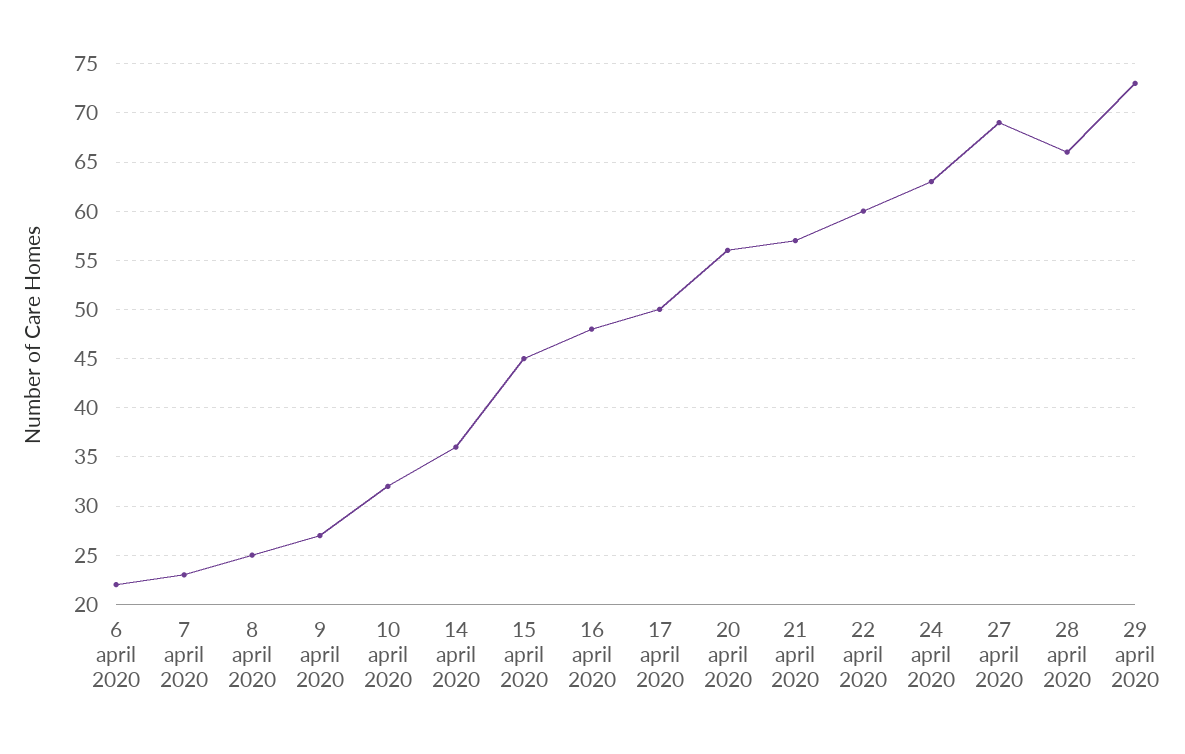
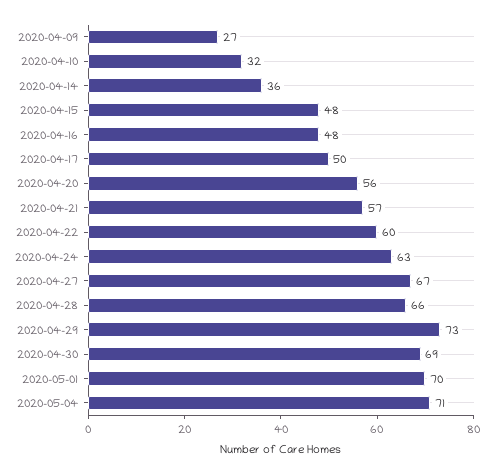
6 april 2020: 22 -> none
7 april 2020: 23 -> none
8 april 2020: 25 -> none
15 april 2020: 45 -> 48
27 april 2020: 69 -> 67
2020-04-30: none -> 69
2020-05-01: none -> 70
2020-05-04: none -> 71

